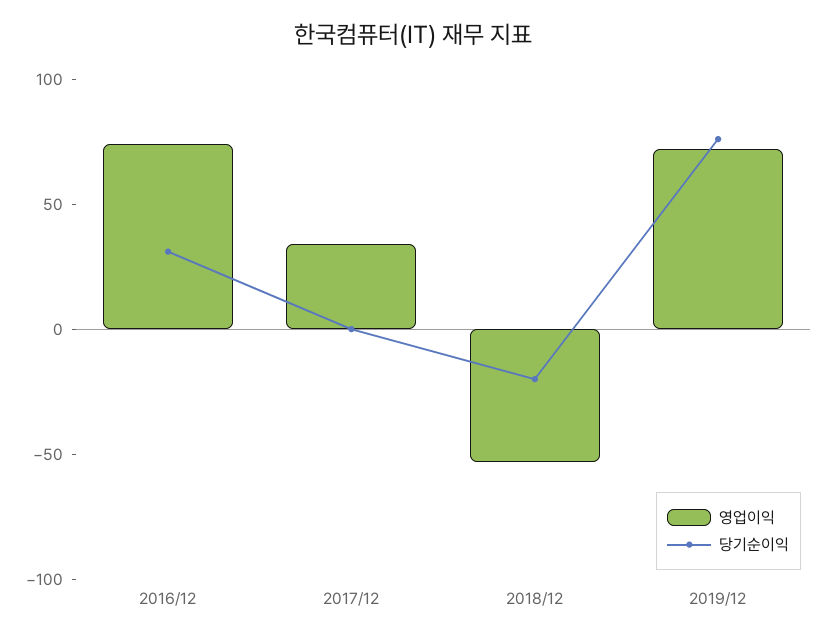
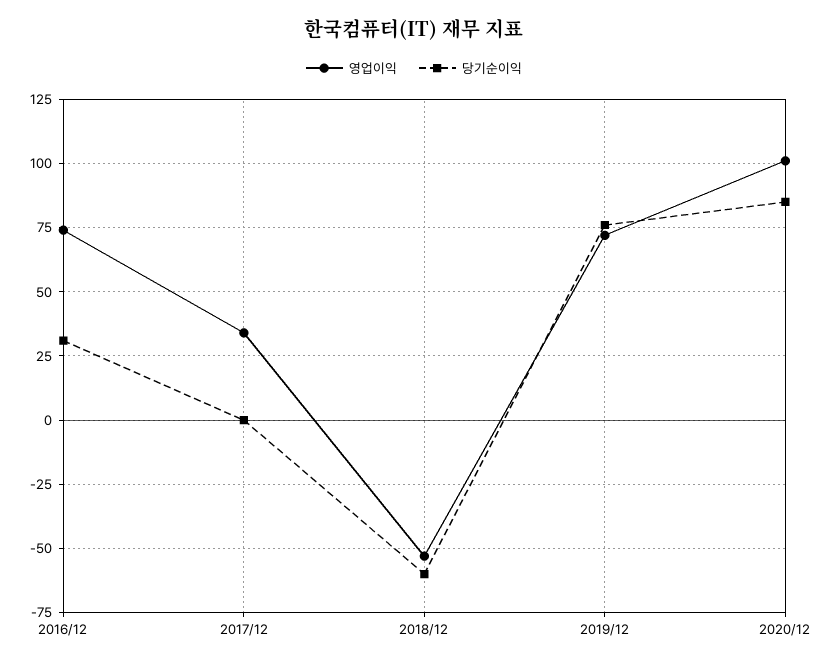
당기순이익, 2018/12: -20 -> -60
영업이익, 2020/12: none -> 100
당기순이익, 2020/12: none -> 85

